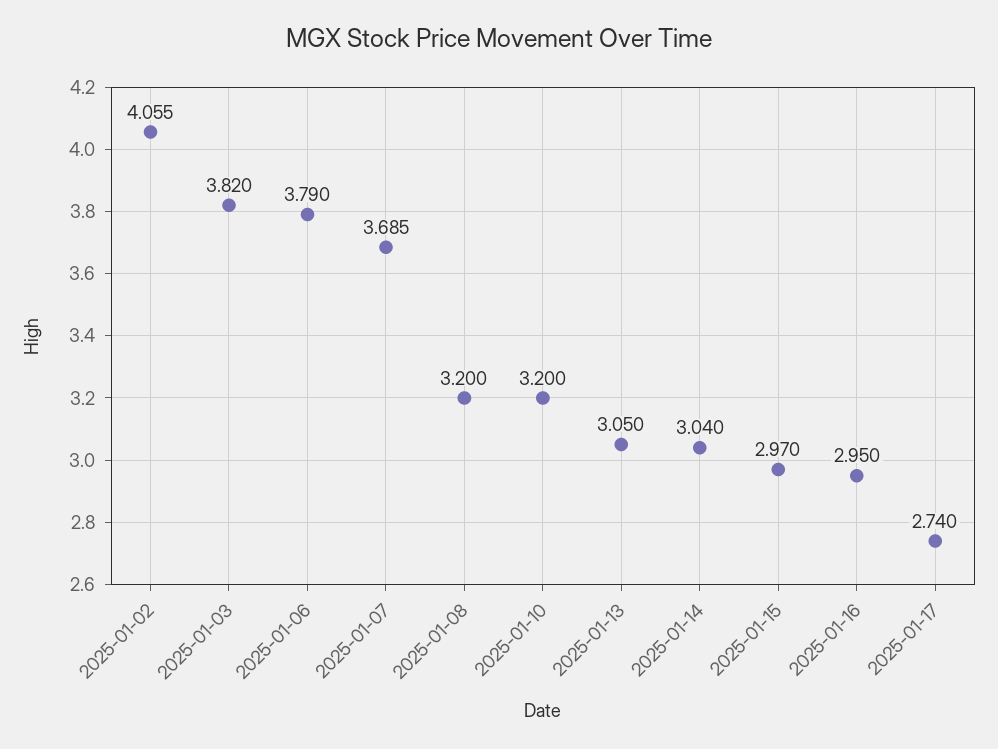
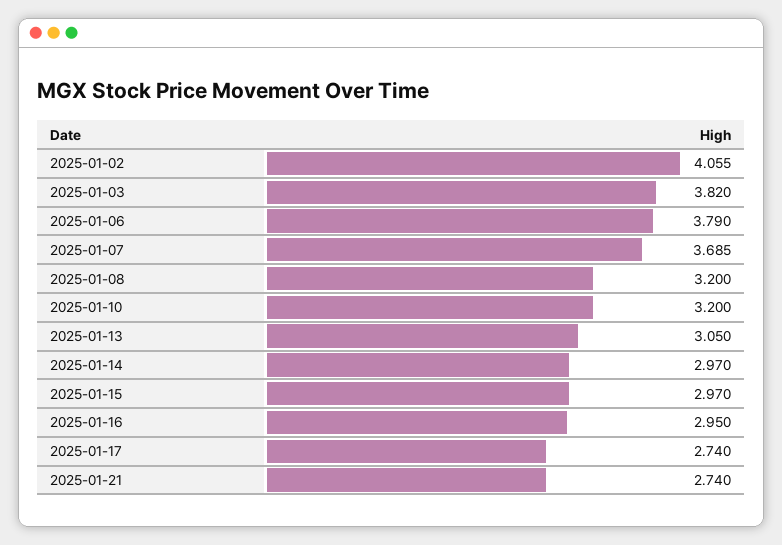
2025-01-14: 3.04 -> 2.97
2025-01-21: none -> 2.74

